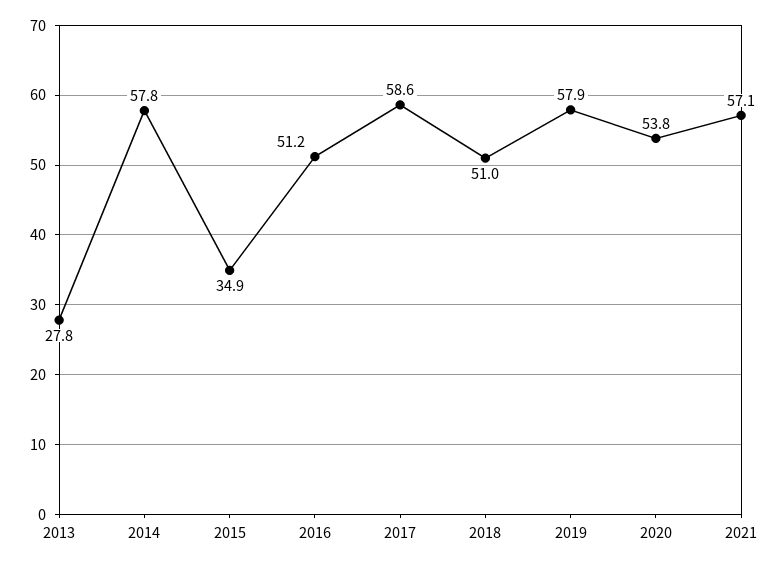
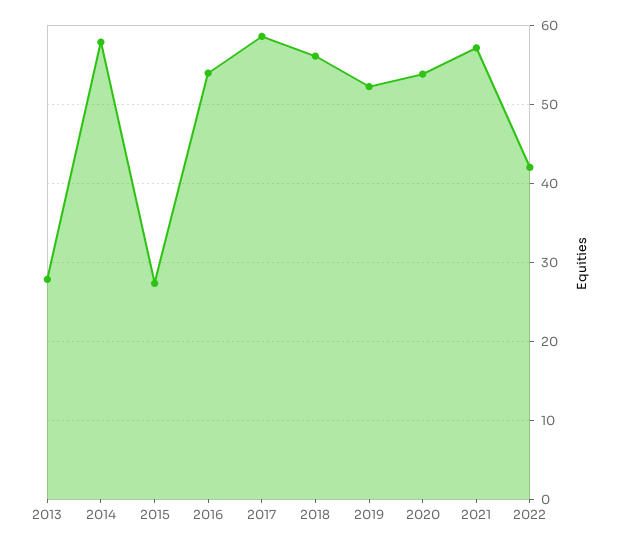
2015: 34.9 -> 27
2016: 51.2 -> 54
2018: 51 -> 56
2019: 57.9 -> 52
2022: none -> 42

